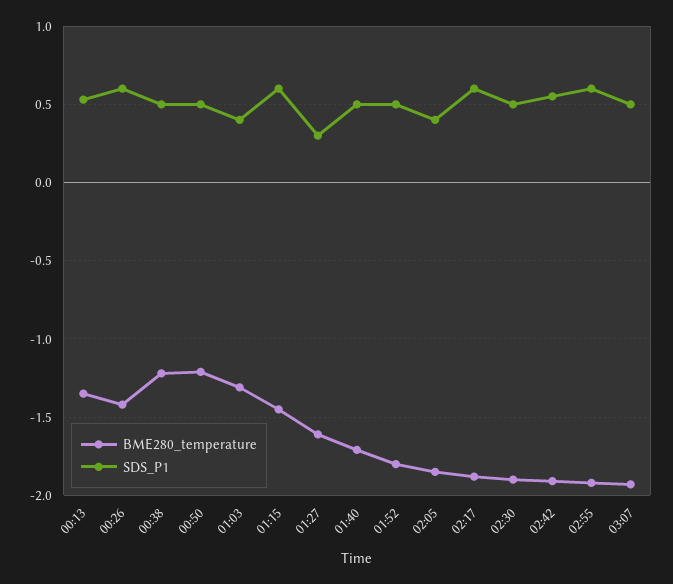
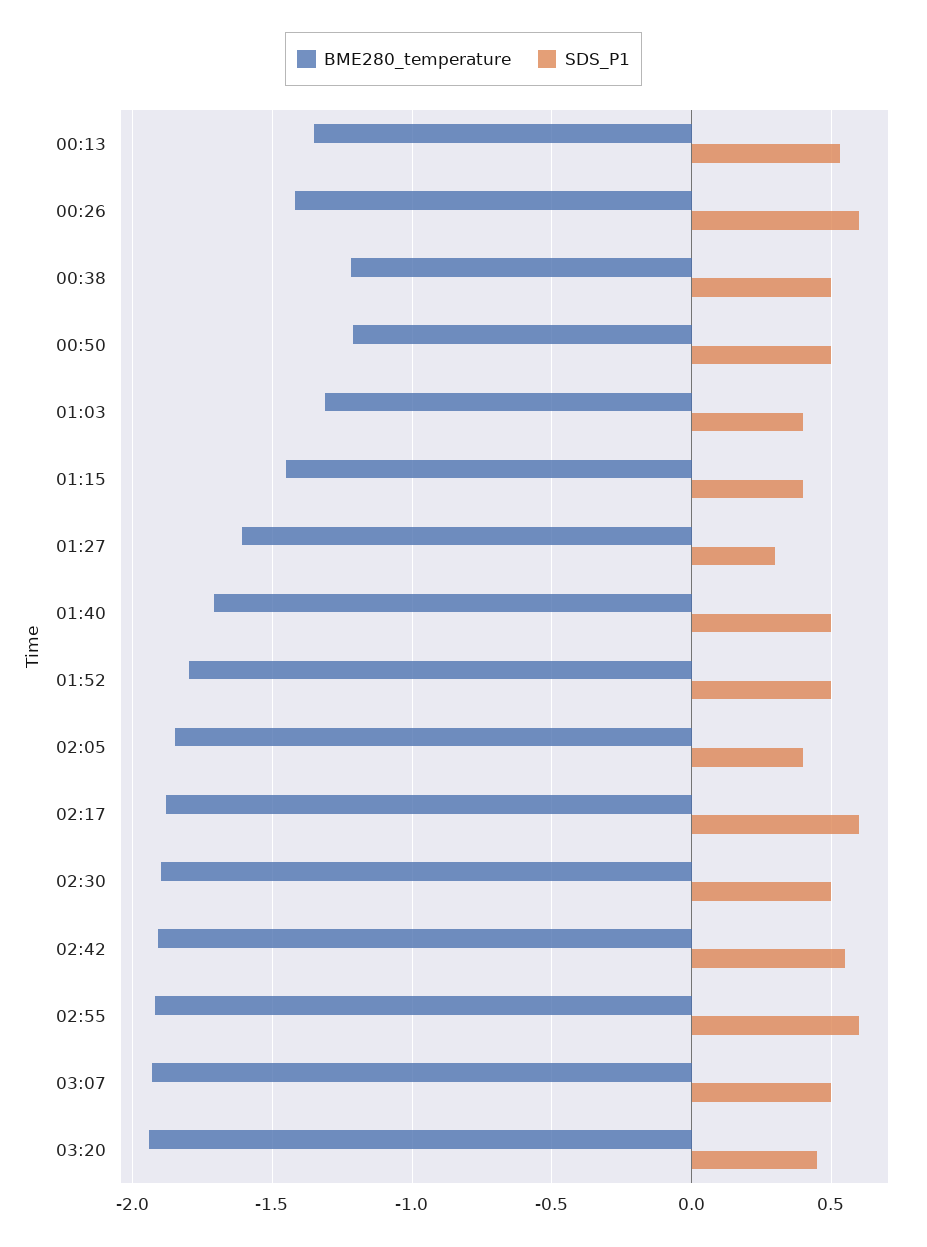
SDS_P1, 01:15: 0.6 -> 0.4
BME280_temperature, 03:20: none -> -1.95
SDS_P1, 03:20: none -> 0.45

